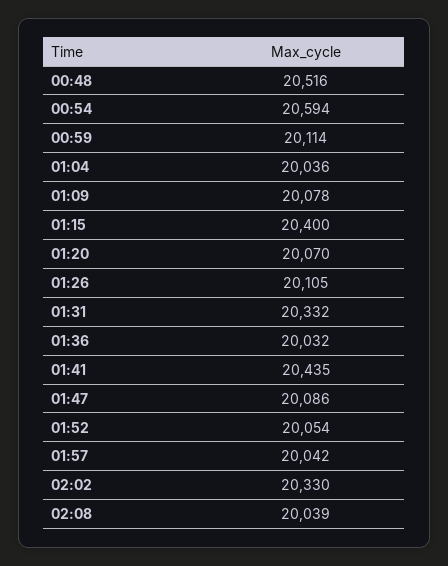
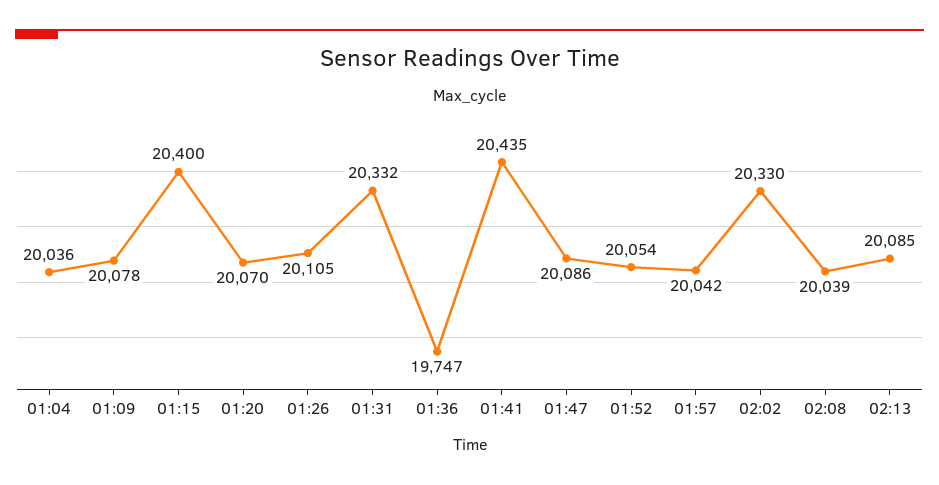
00:48: 20516 -> none
00:54: 20594 -> none
00:59: 20114 -> none
01:36: 20032 -> 19747
02:13: none -> 20085

